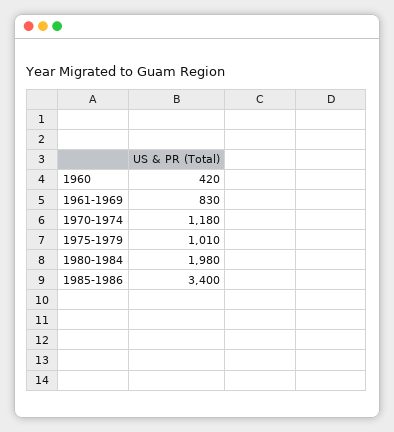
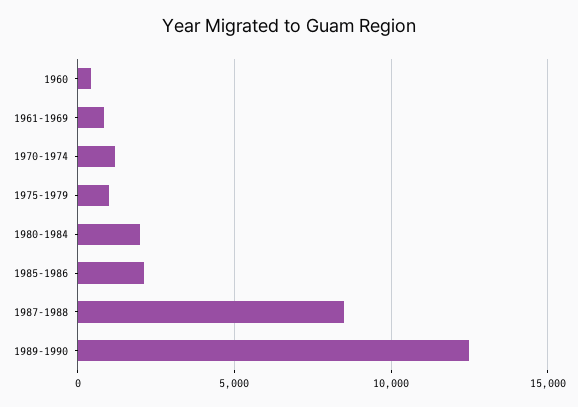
1985-1986: 3400 -> 2000
1987-1988: none -> 8500
1989-1990: none -> 12500

